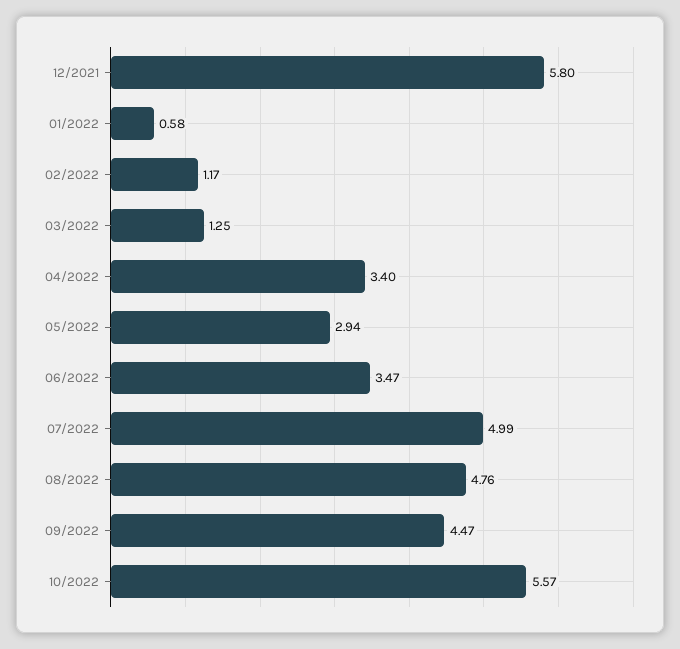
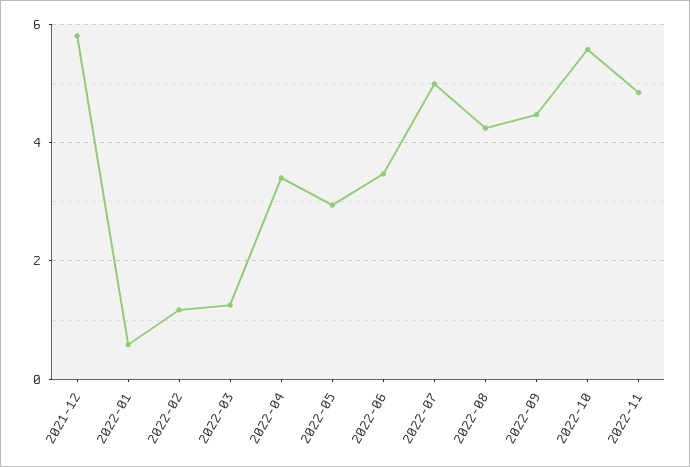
08/2022: 4.76 -> 4.2
2022-11: none -> 4.8

